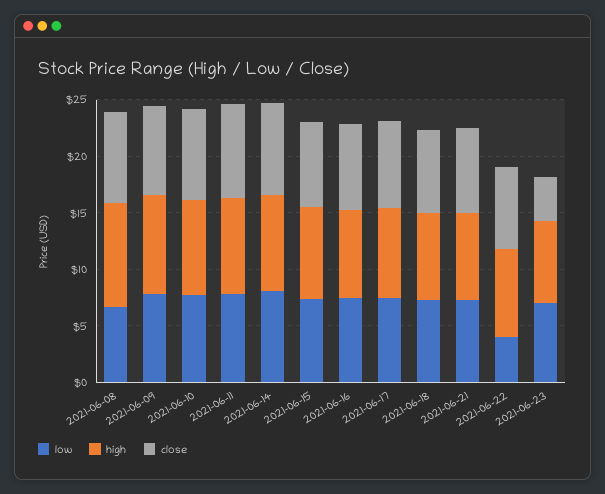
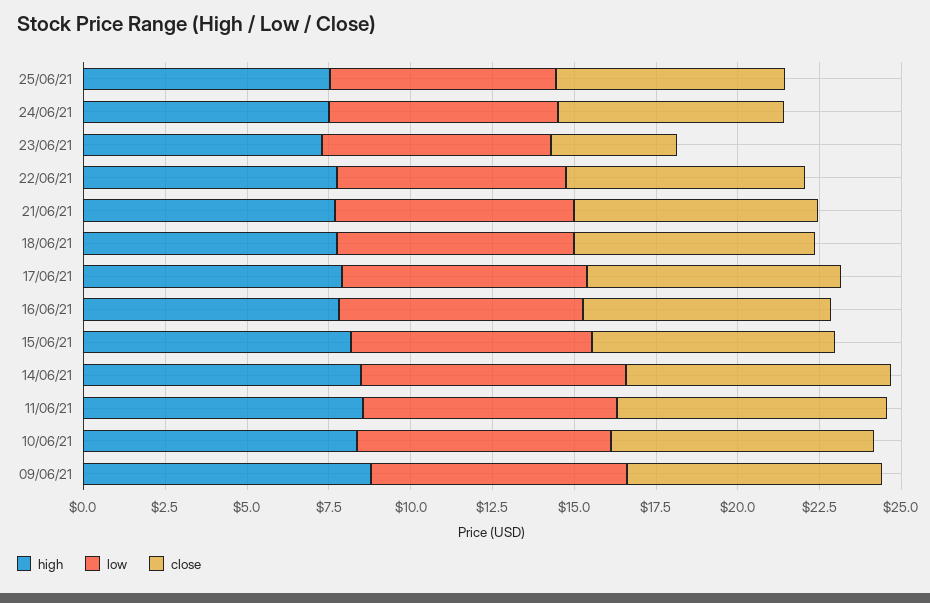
low, 2021-06-08: 7 -> none
high, 2021-06-08: 9 -> none
close, 2021-06-08: 8 -> none
low, 2021-06-22: 4 -> 7
high, 25/06/21: none -> 7.5
low, 25/06/21: none -> 7
close, 25/06/21: none -> 7
high, 24/06/21: none -> 7.5
low, 24/06/21: none -> 7
close, 24/06/21: none -> 7

